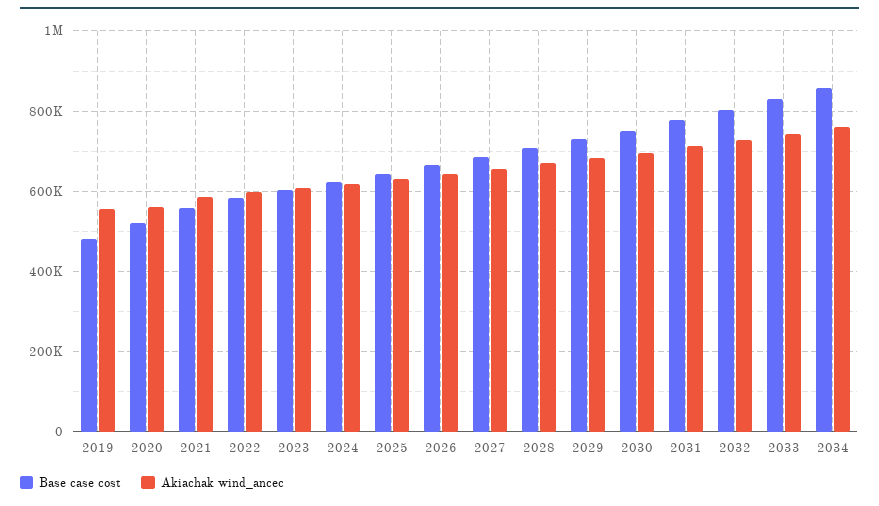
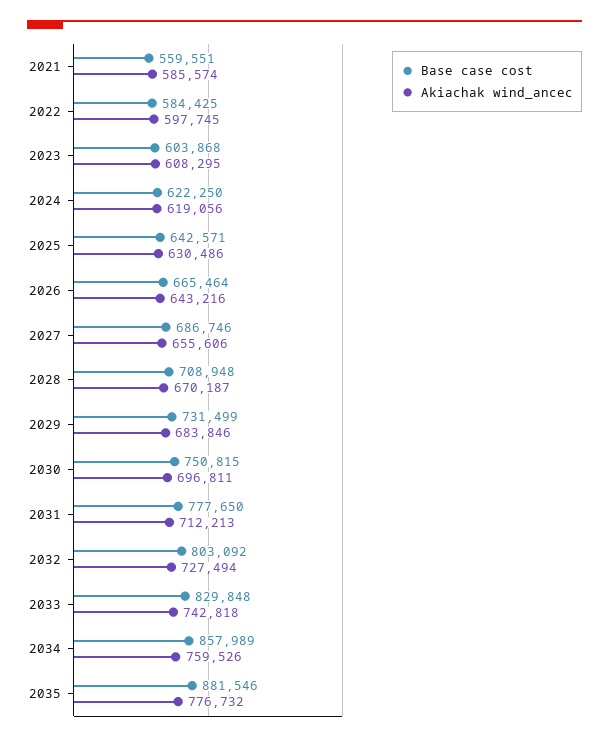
Base case cost, 2019: 480000 -> none
Akiachak wind_ancec, 2019: 560000 -> none
Base case cost, 2020: 520000 -> none
Akiachak wind_ancec, 2020: 560000 -> none
Base case cost, 2035: none -> 881546
Akiachak wind_ancec, 2035: none -> 776732

